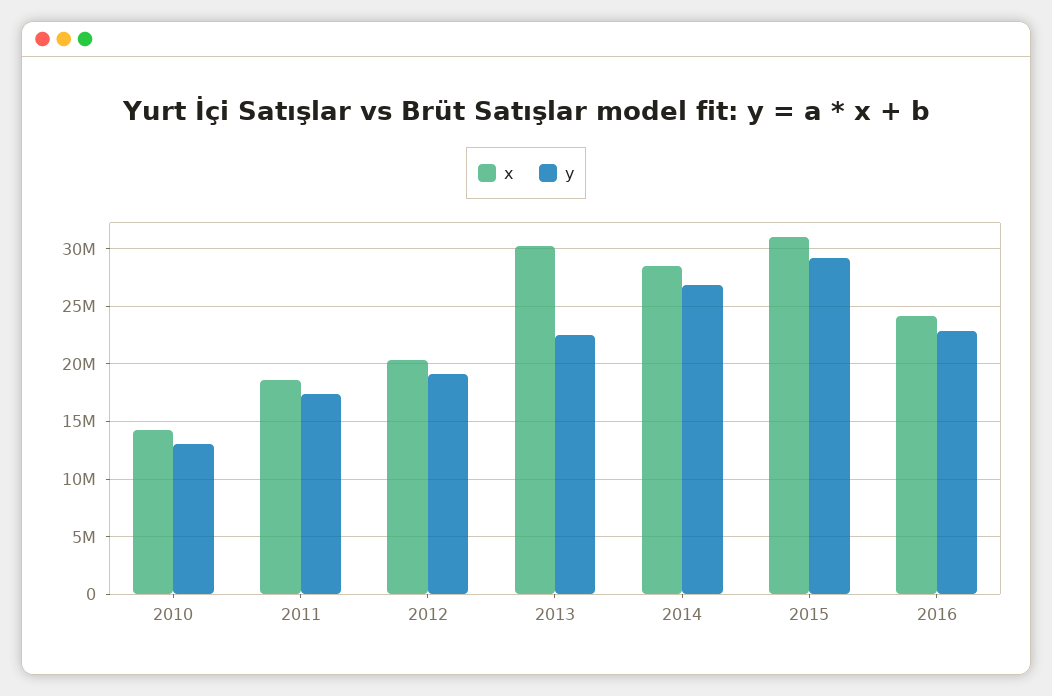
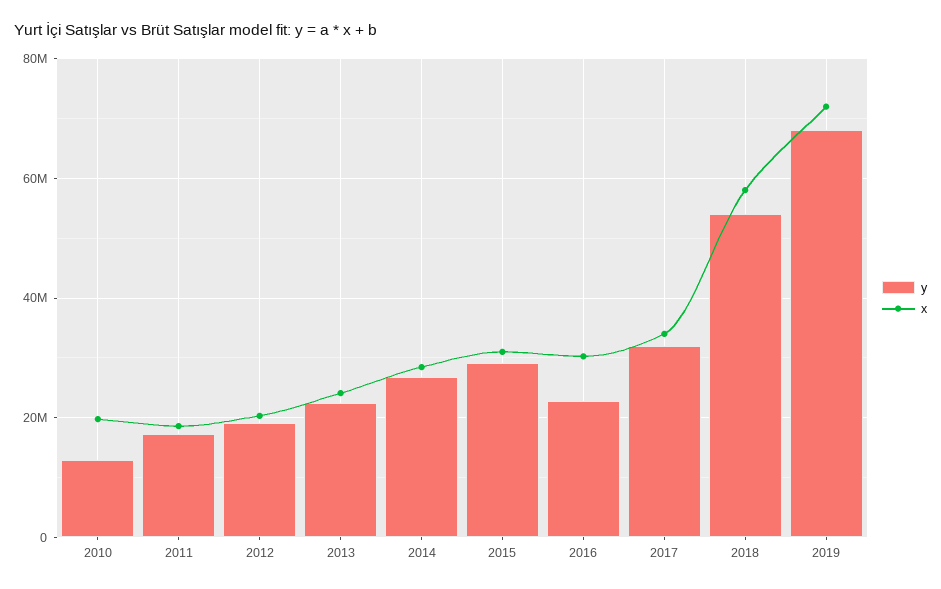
x, 2010: 14000000 -> 20000000
x, 2013: 30000000 -> 24000000
x, 2016: 24000000 -> 30000000
y, 2017: none -> 32000000
x, 2017: none -> 34000000
y, 2018: none -> 54000000
x, 2018: none -> 58000000
y, 2019: none -> 68000000
x, 2019: none -> 72000000

